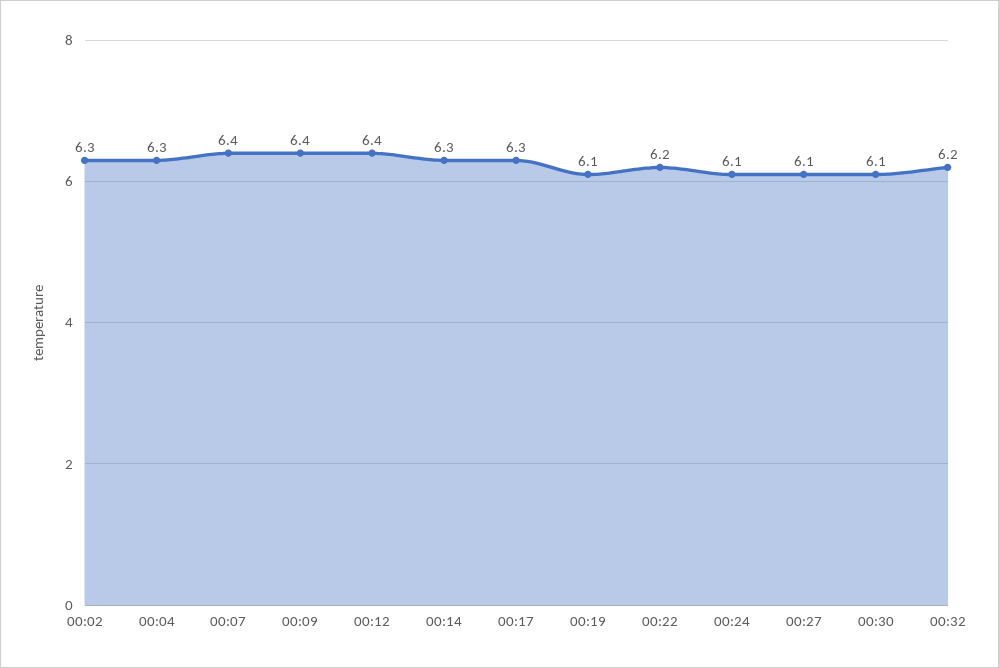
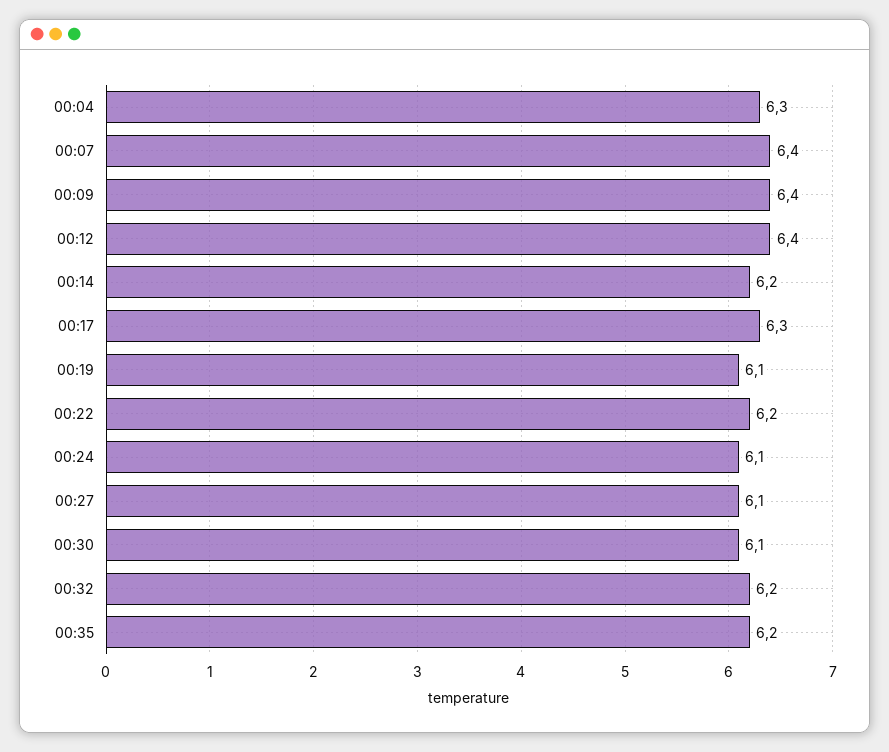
00:02: 6.3 -> none
00:14: 6.3 -> 6.2
00:35: none -> 6.2

